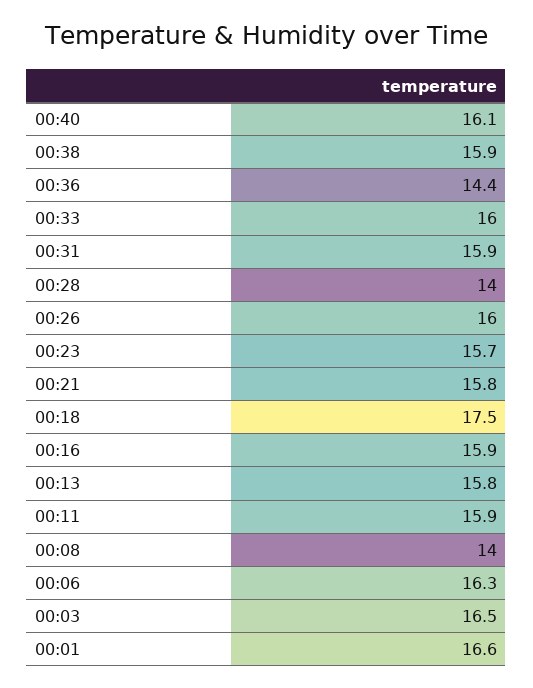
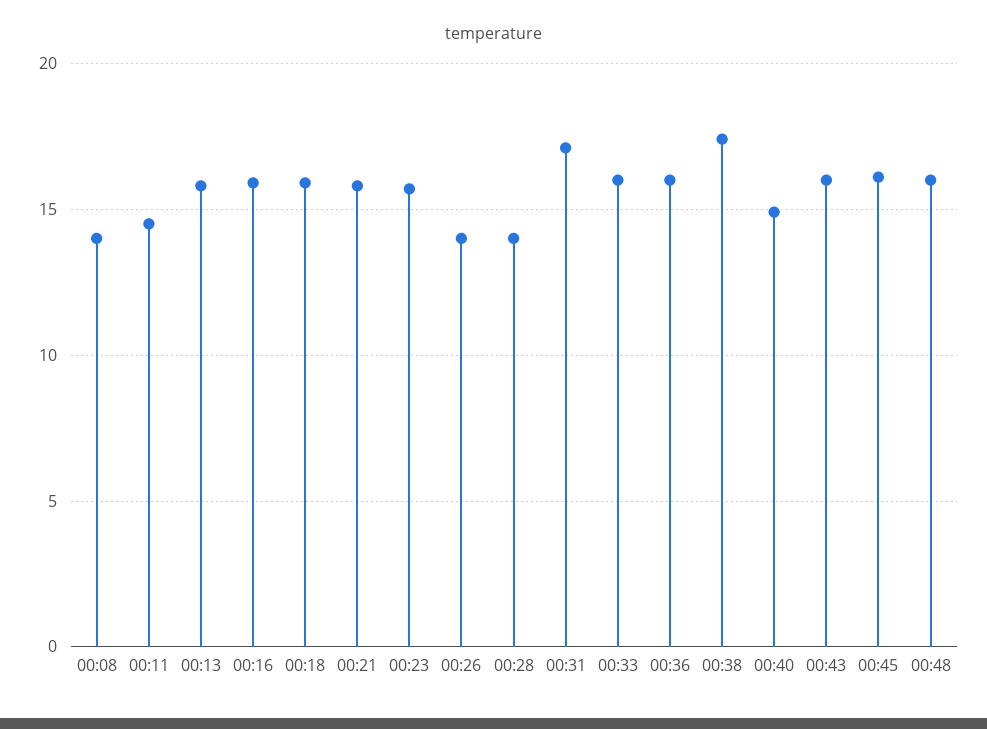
00:40: 16.1 -> 15
00:38: 15.9 -> 17.5
00:36: 14.4 -> 16
00:31: 15.9 -> 17
00:26: 16 -> 14
00:18: 17.5 -> 16
00:11: 15.9 -> 14.5
00:06: 16.3 -> none
00:03: 16.5 -> none
00:01: 16.6 -> none
00:43: none -> 16
00:45: none -> 16
00:48: none -> 16

